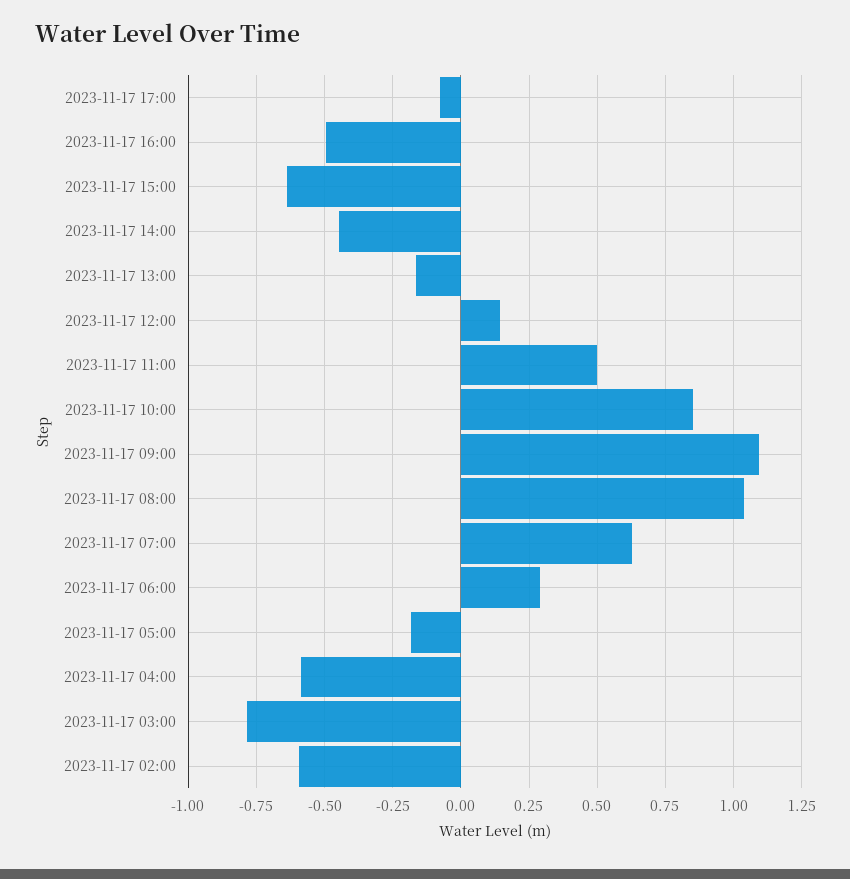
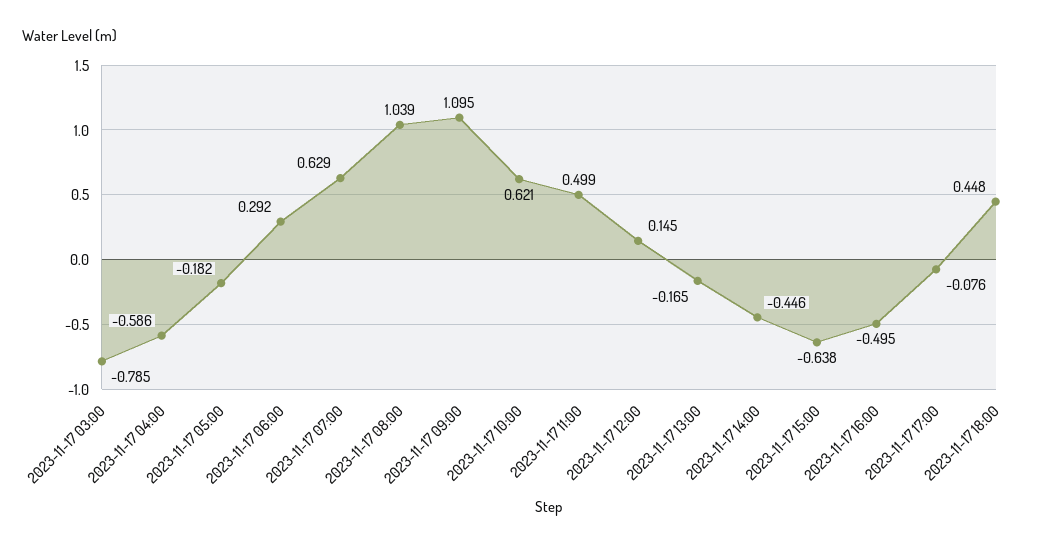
2023-11-17 10:00: 0.85 -> 0.621
2023-11-17 02:00: -0.6 -> none
2023-11-17 18:00: none -> 0.448

